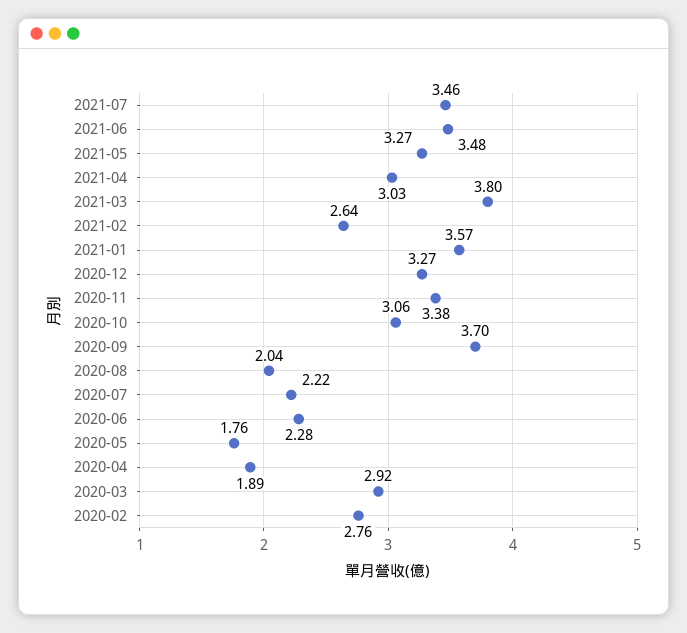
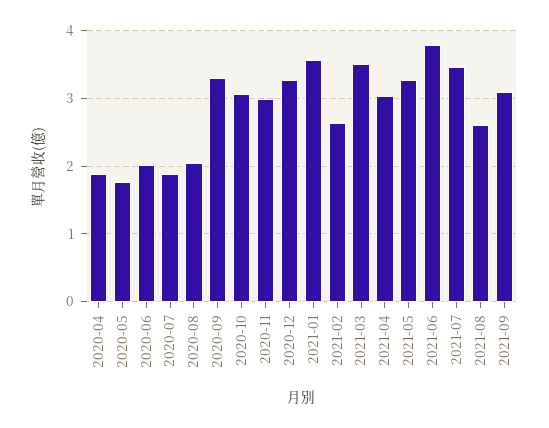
2021-06: 3.48 -> 3.8
2021-03: 3.8 -> 3.5
2020-11: 3.38 -> 3
2020-09: 3.7 -> 3.3
2020-07: 2.22 -> 1.9
2020-06: 2.28 -> 2
2020-03: 2.92 -> none
2020-02: 2.76 -> none
2021-08: none -> 2.6
2021-09: none -> 3.1

